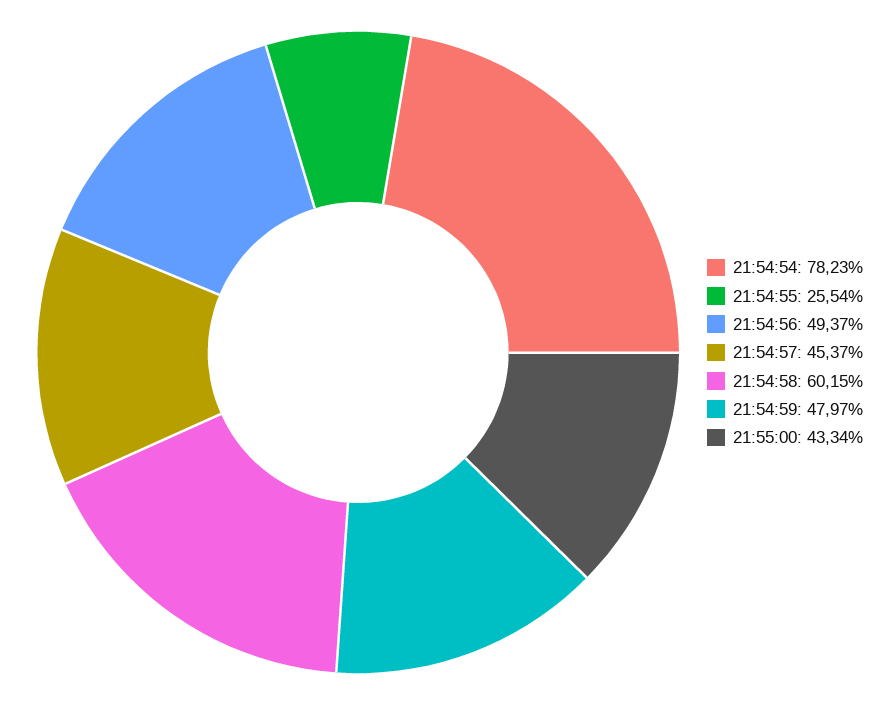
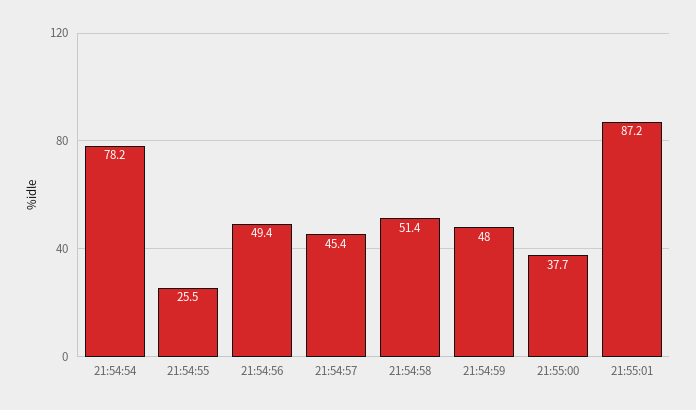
21:54:58: 60.15 -> 51.4
21:55:00: 43.34 -> 37.7
21:55:01: none -> 87.2

